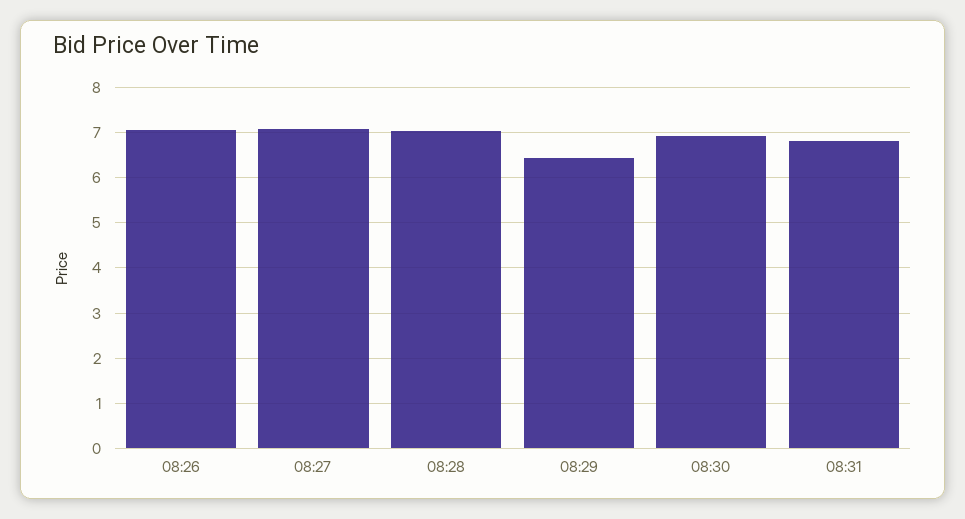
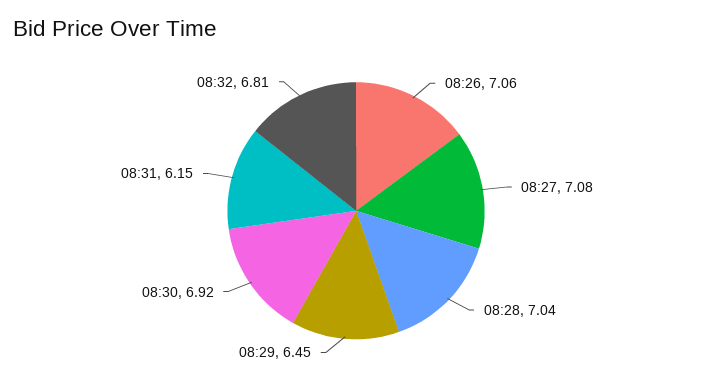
08:31: 6.8 -> 6.15
08:32: none -> 6.81

